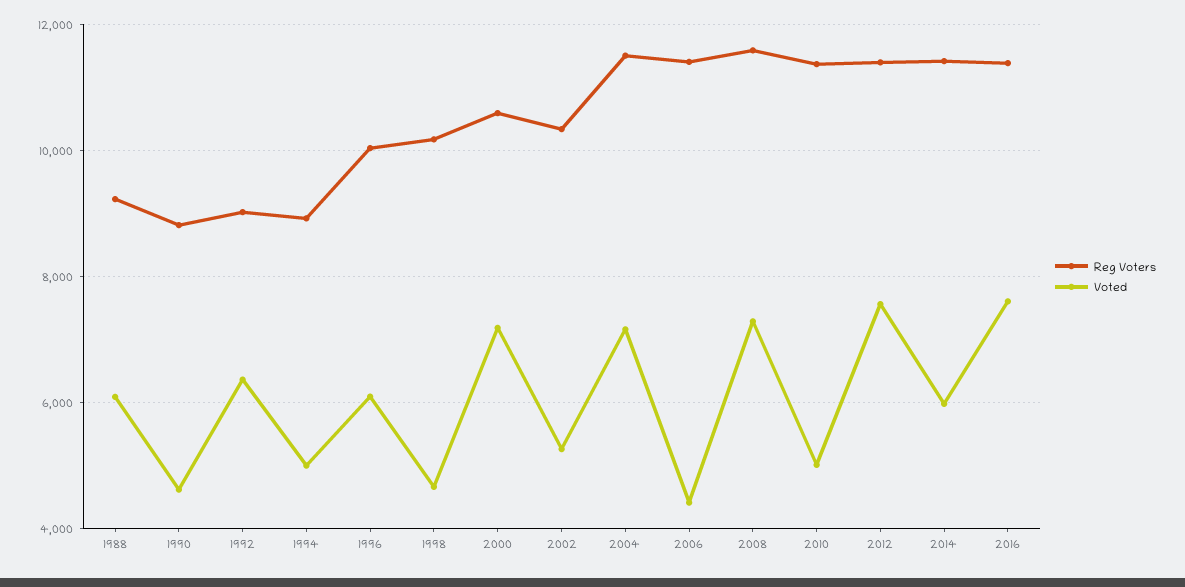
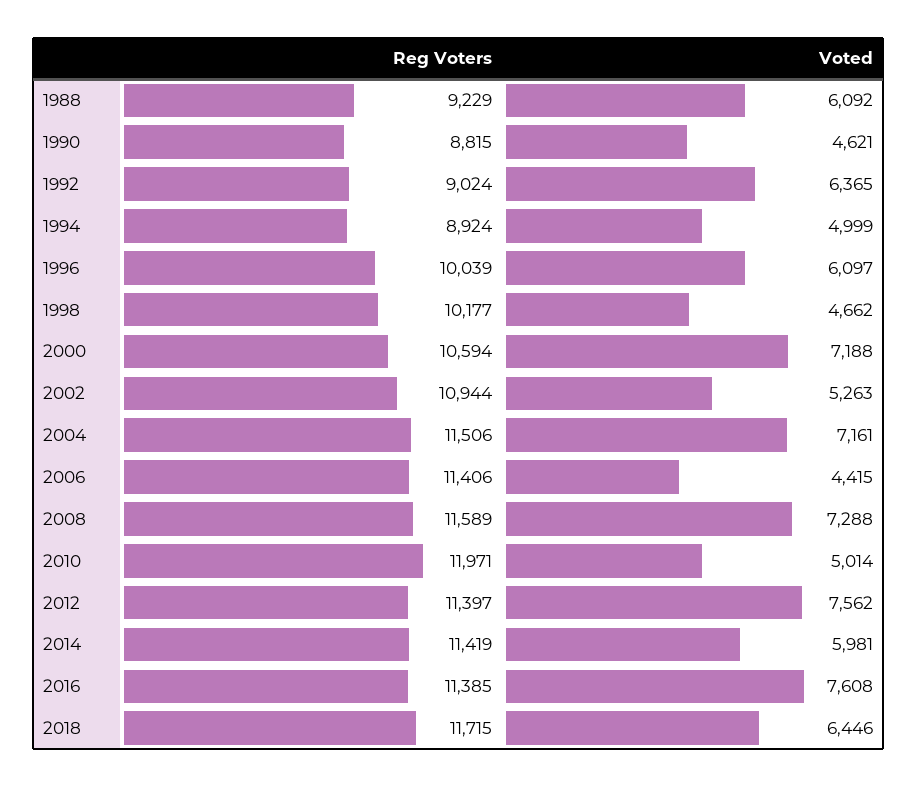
Reg Voters, 2002: 10400 -> 10944
Reg Voters, 2010: 11400 -> 11971
Reg Voters, 2018: none -> 11715
Voted, 2018: none -> 6446

